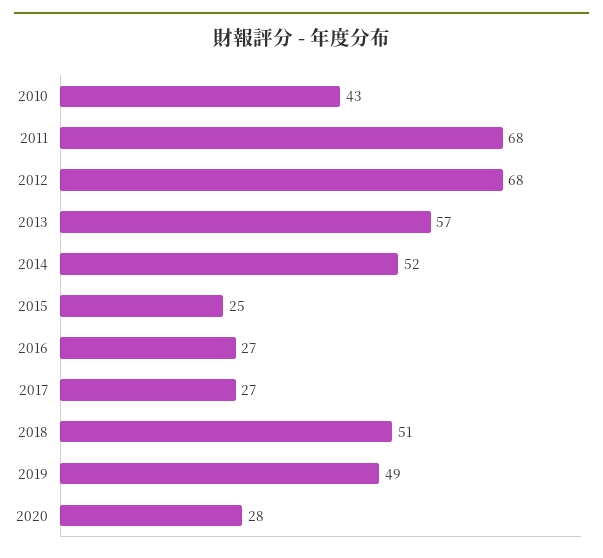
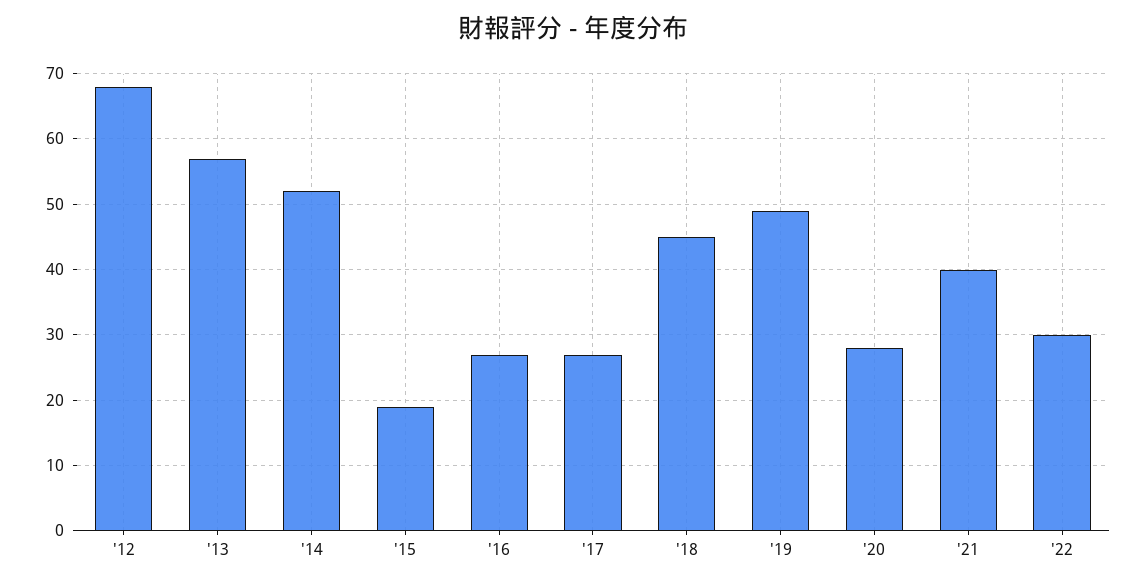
2010: 43 -> none
2011: 68 -> none
2015: 25 -> 19
2018: 51 -> 45
'21: none -> 40
'22: none -> 30

